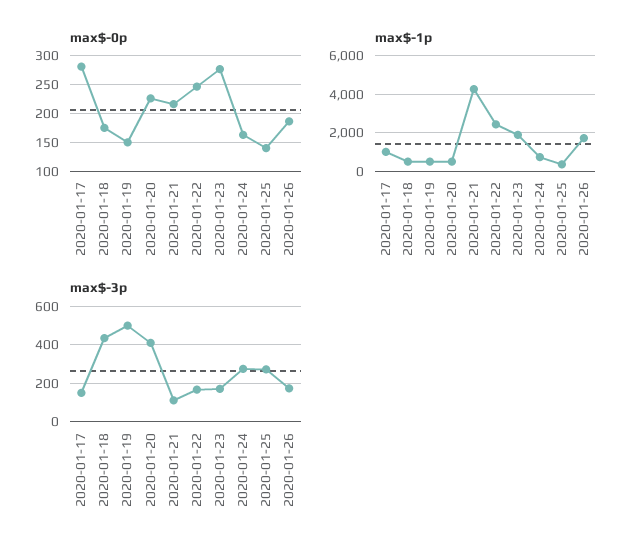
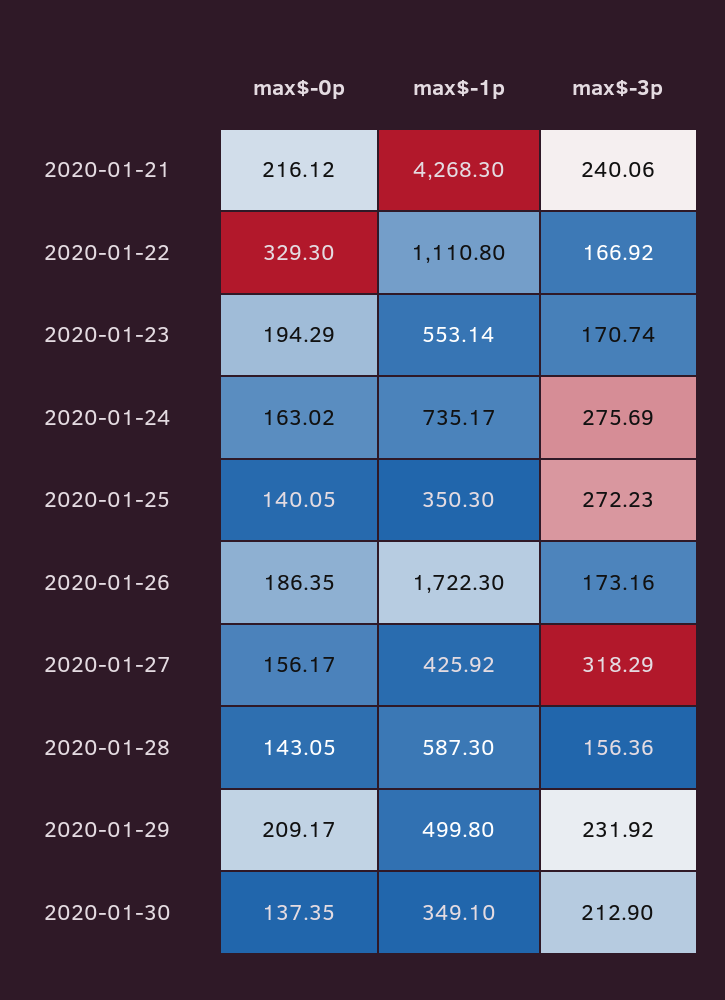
max$-0p, 2020-01-17: 275 -> none
max$-0p, 2020-01-18: 175 -> none
max$-0p, 2020-01-19: 150 -> none
max$-0p, 2020-01-20: 225 -> none
max$-0p, 2020-01-22: 250 -> 329.3
max$-0p, 2020-01-23: 275 -> 194.29
max$-1p, 2020-01-17: 1000 -> none
max$-1p, 2020-01-18: 500 -> none
max$-1p, 2020-01-19: 500 -> none
max$-1p, 2020-01-20: 500 -> none
max$-1p, 2020-01-22: 2500 -> 1110.8
max$-1p, 2020-01-23: 2000 -> 553.14
max$-3p, 2020-01-17: 150 -> none
max$-3p, 2020-01-18: 450 -> none
max$-3p, 2020-01-19: 500 -> none
max$-3p, 2020-01-20: 400 -> none
max$-3p, 2020-01-21: 100 -> 240.06
max$-0p, 2020-01-27: none -> 156.17
max$-1p, 2020-01-27: none -> 425.92
max$-3p, 2020-01-27: none -> 318.29
max$-0p, 2020-01-28: none -> 143.05
max$-1p, 2020-01-28: none -> 587.3
max$-3p, 2020-01-28: none -> 156.36
max$-0p, 2020-01-29: none -> 209.17
max$-1p, 2020-01-29: none -> 499.8
max$-3p, 2020-01-29: none -> 231.92
max$-0p, 2020-01-30: none -> 137.35
max$-1p, 2020-01-30: none -> 349.1
max$-3p, 2020-01-30: none -> 212.9

